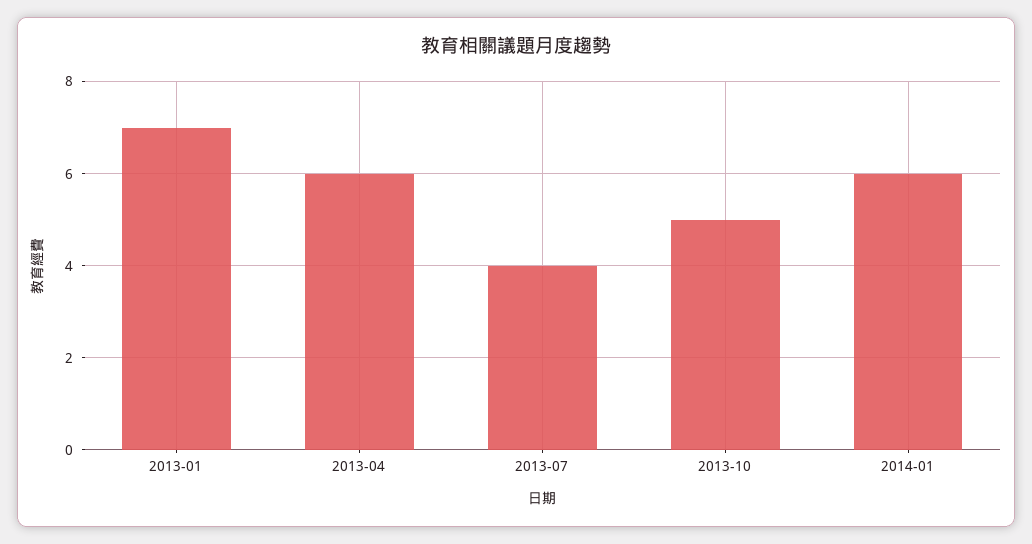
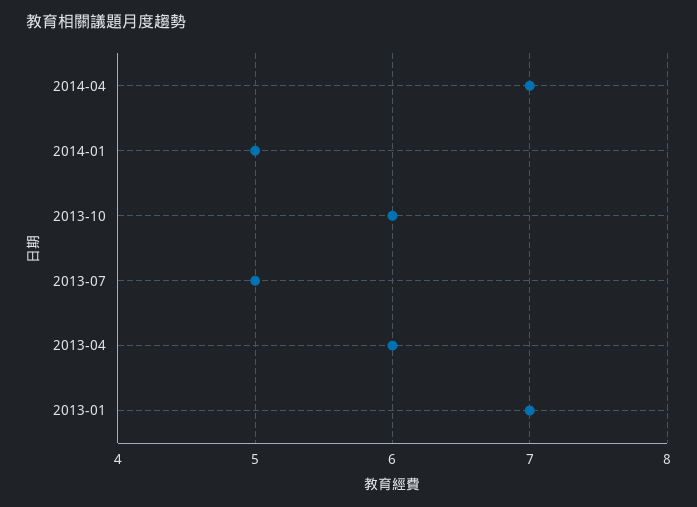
2013-07: 4 -> 5
2013-10: 5 -> 6
2014-01: 6 -> 5
2014-04: none -> 7

